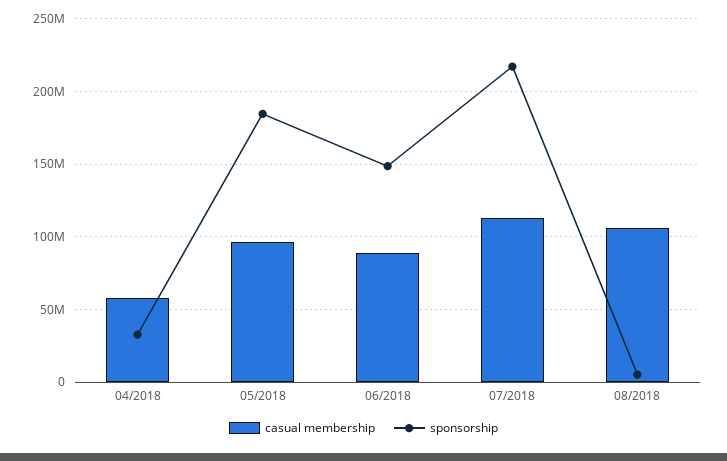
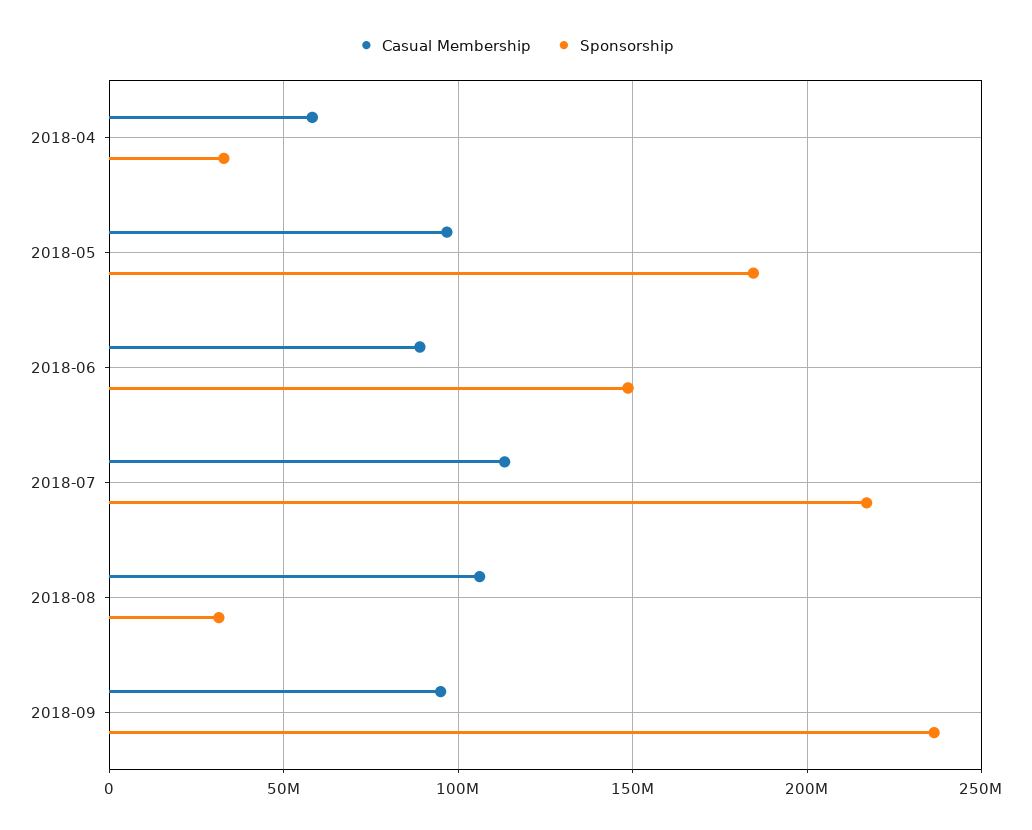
sponsorship, 08/2018: 5000000 -> 30000000
casual membership, 2018-09: none -> 95000000
sponsorship, 2018-09: none -> 235000000

